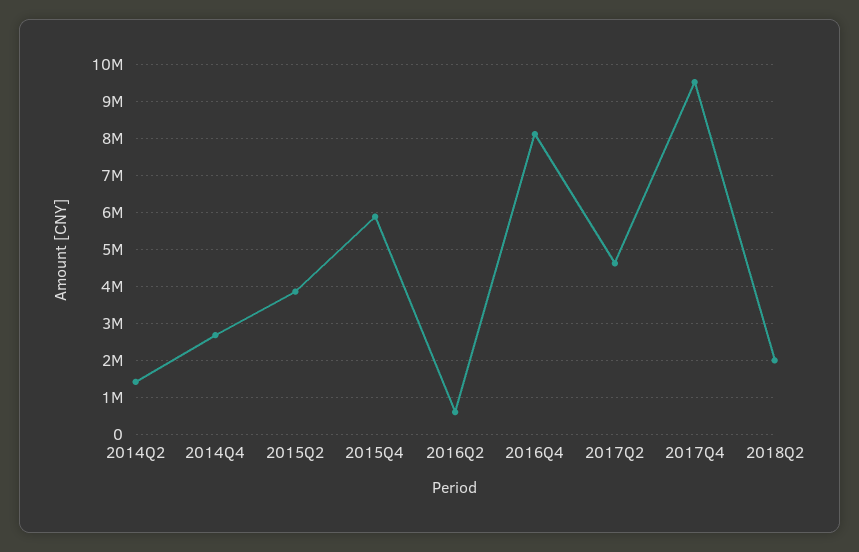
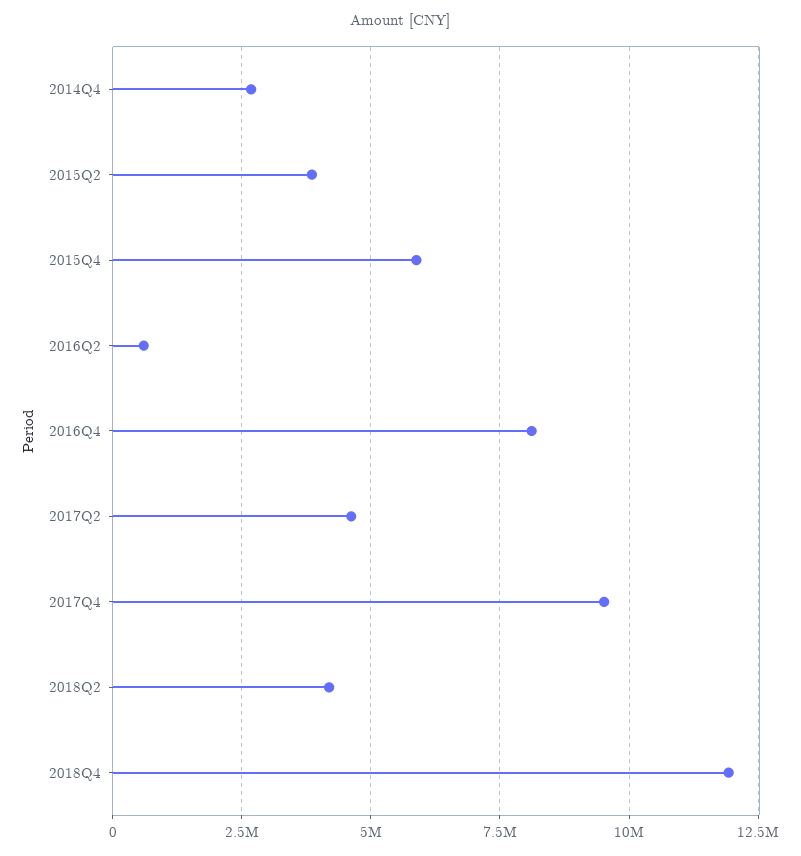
2014Q2: 1400000 -> none
2018Q2: 2000000 -> 4250000
2018Q4: none -> 12000000

